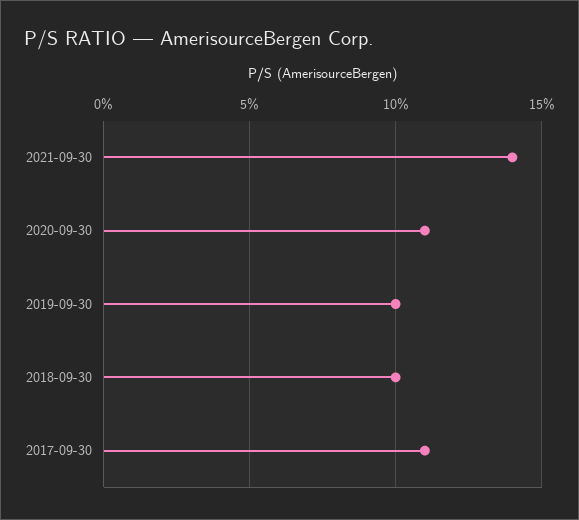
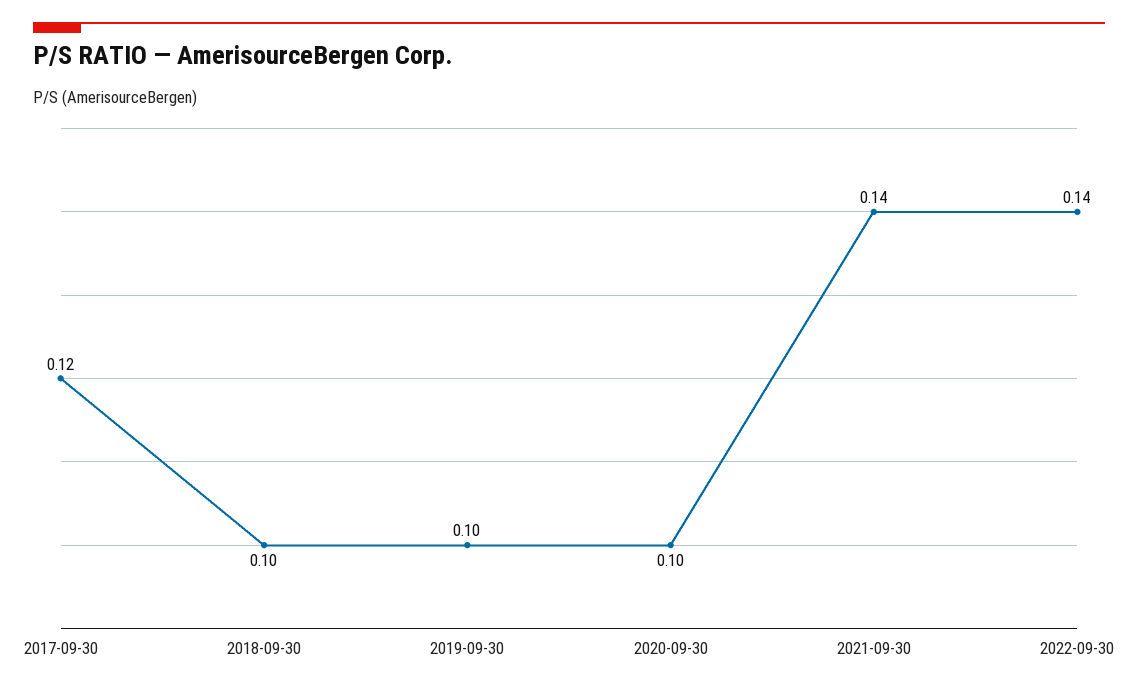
2020-09-30: 0.11 -> 0.1
2017-09-30: 0.11 -> 0.12
2022-09-30: none -> 0.14

